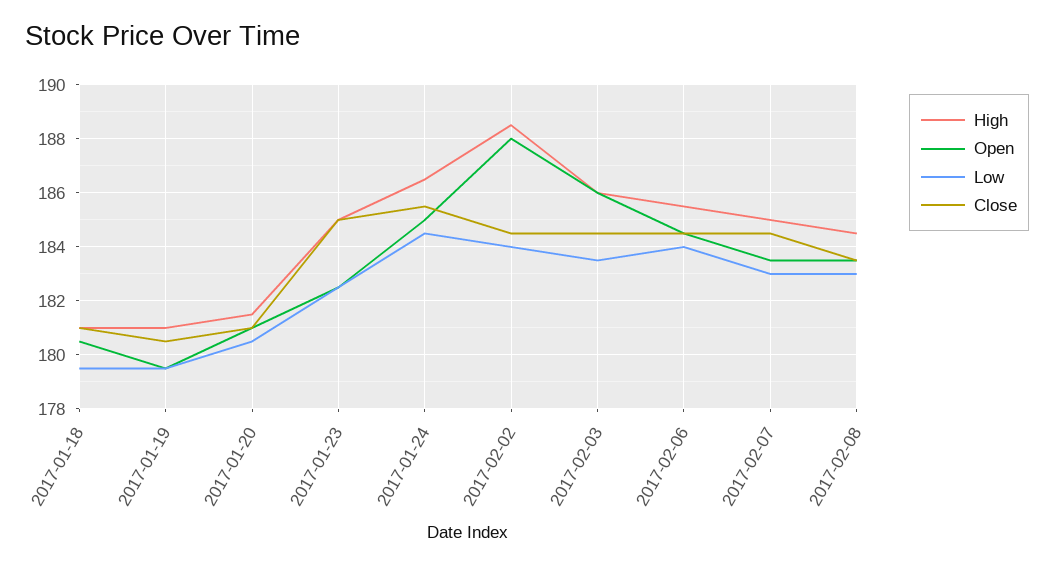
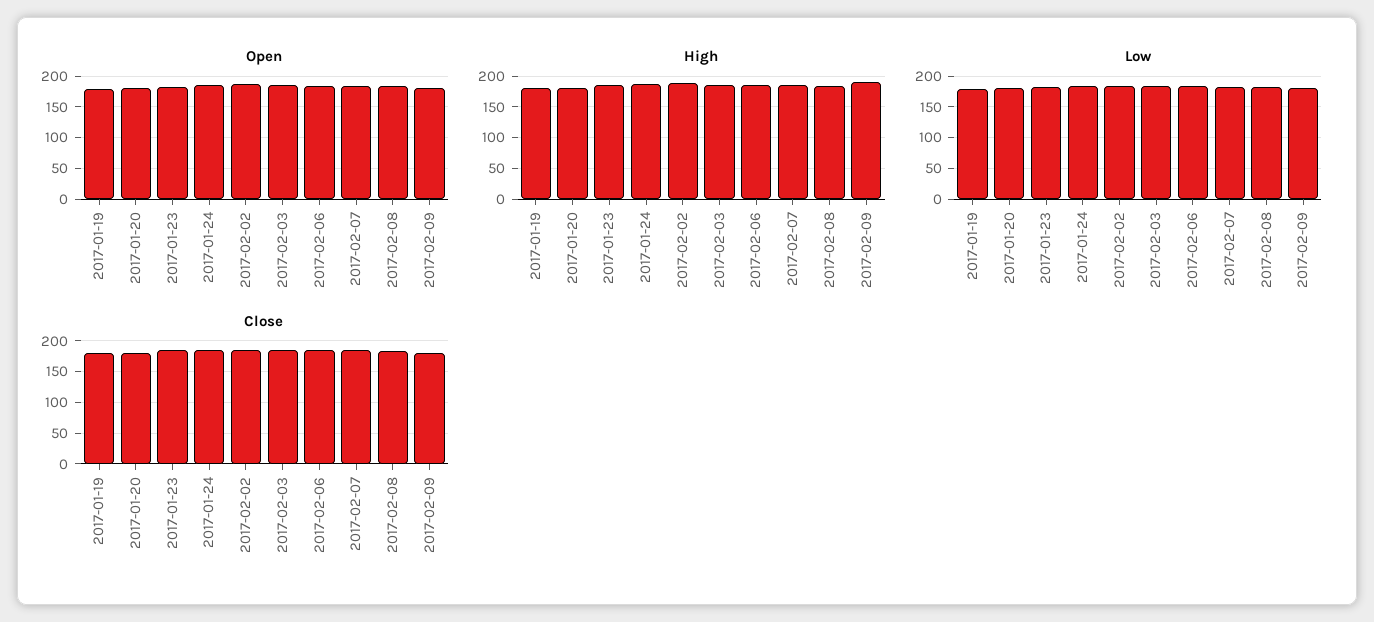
High, 2017-01-18: 181 -> none
Open, 2017-01-18: 180.5 -> none
Low, 2017-01-18: 179.5 -> none
Close, 2017-01-18: 181 -> none
Open, 2017-02-09: none -> 180
High, 2017-02-09: none -> 190
Low, 2017-02-09: none -> 180
Close, 2017-02-09: none -> 180

